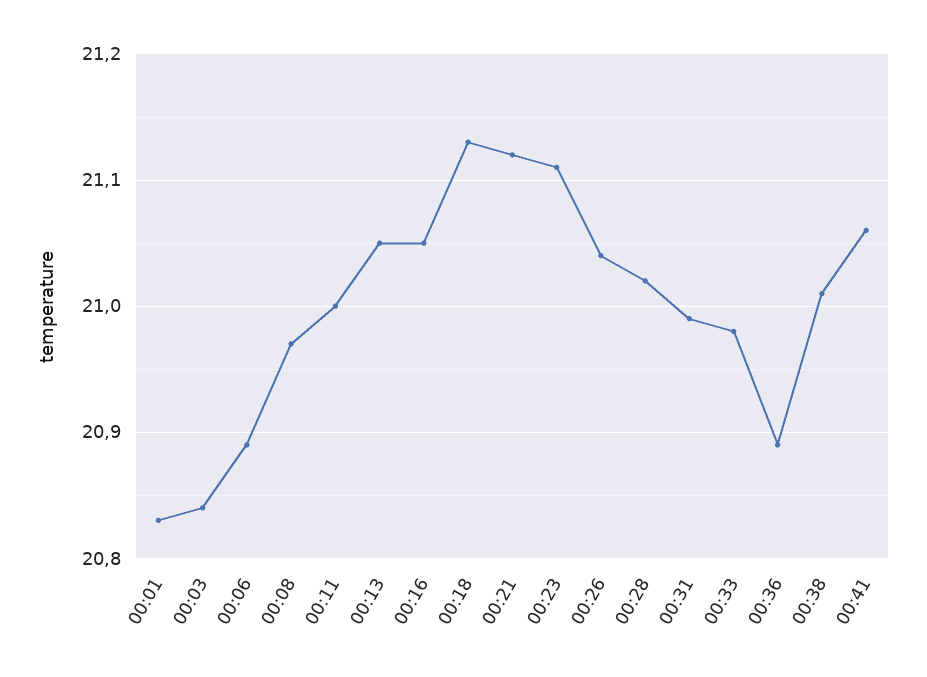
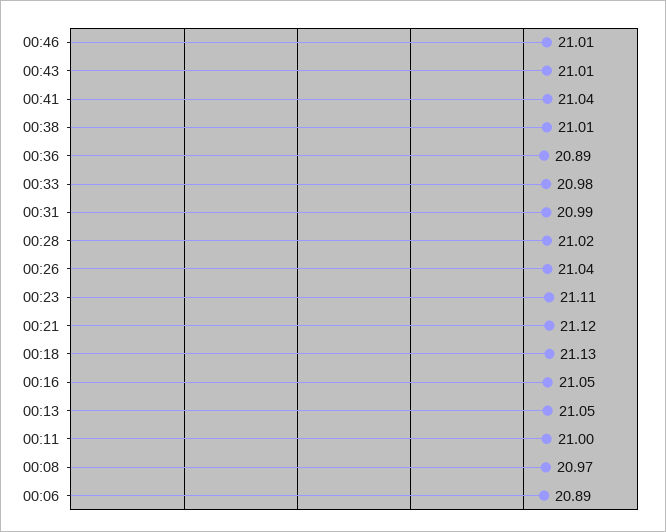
00:01: 20.83 -> none
00:03: 20.84 -> none
00:41: 21.06 -> 21.04
00:46: none -> 21.01
00:43: none -> 21.01

